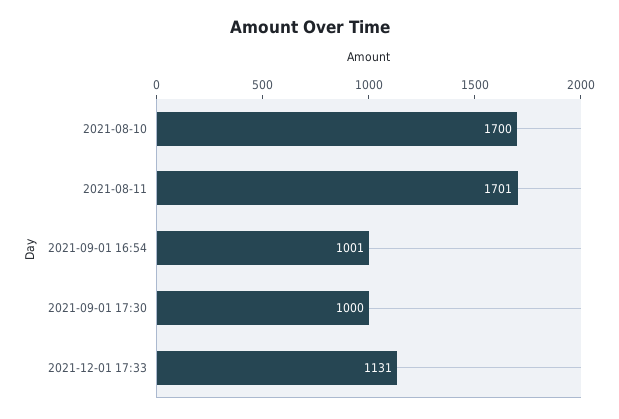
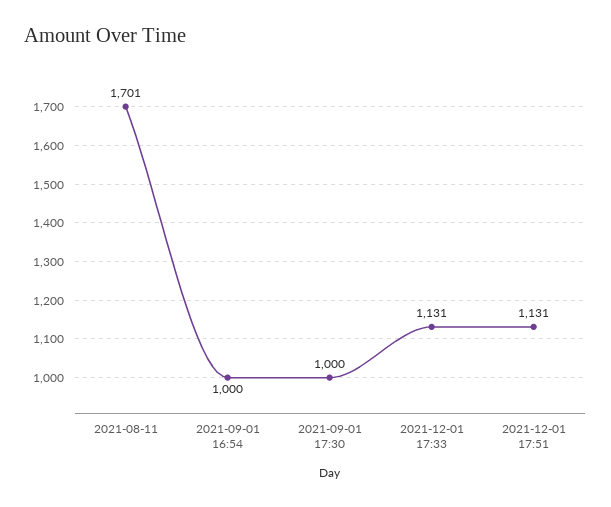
2021-08-10: 1700 -> none
2021-09-01 16:54: 1001 -> 1000
2021-12-01 17:51: none -> 1131

